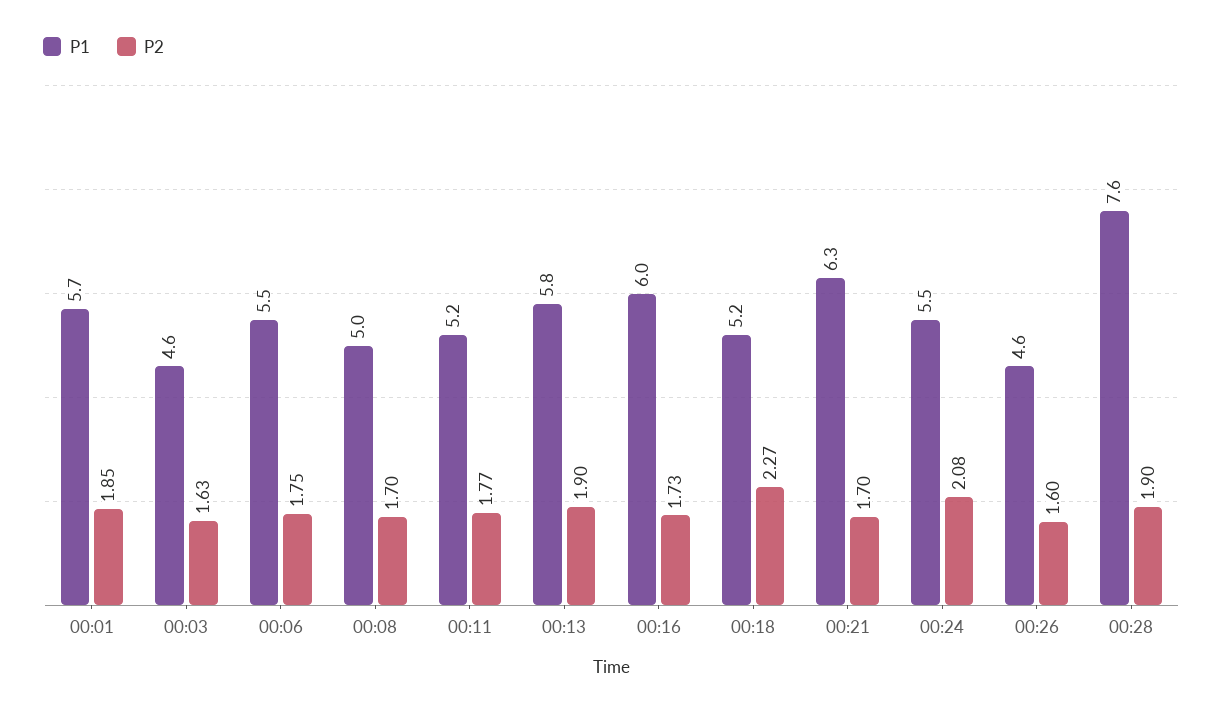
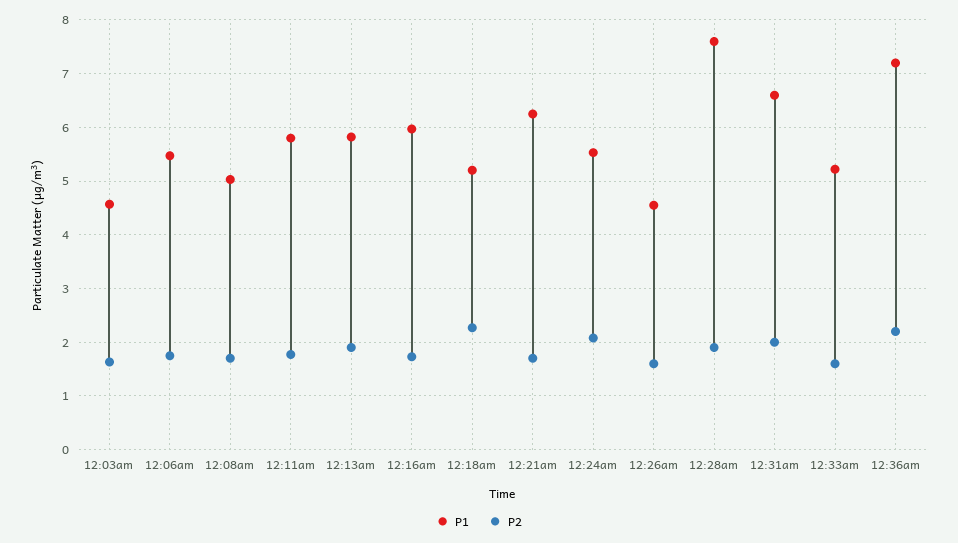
P1, 00:01: 5.7 -> none
P2, 00:01: 1.85 -> none
P1, 00:11: 5.2 -> 5.8
P1, 12:31am: none -> 6.6
P2, 12:31am: none -> 2
P1, 12:33am: none -> 5.2
P2, 12:33am: none -> 1.6
P1, 12:36am: none -> 7.2
P2, 12:36am: none -> 2.2

